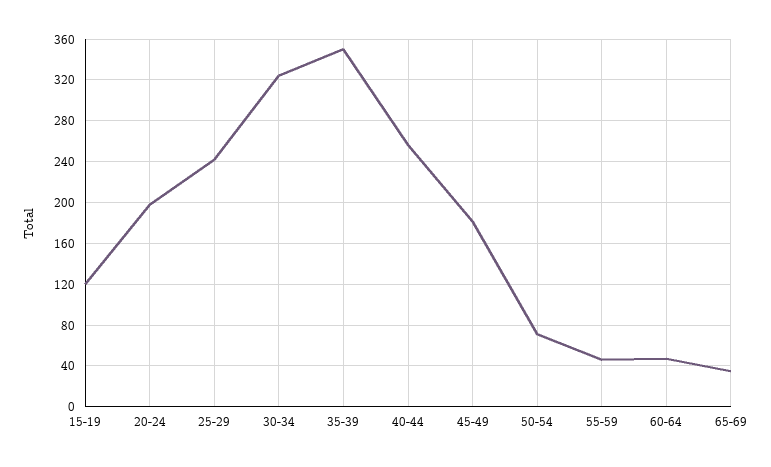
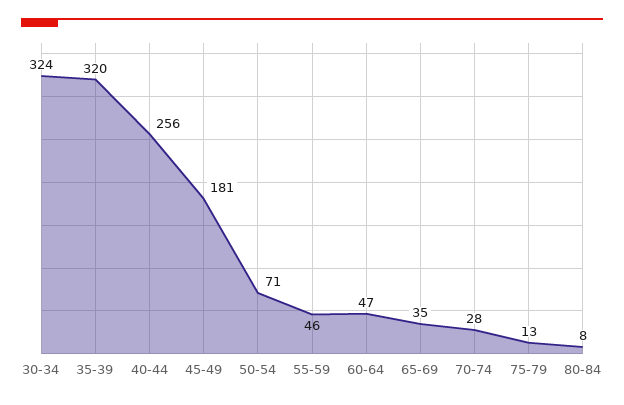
15-19: 120 -> none
20-24: 200 -> none
25-29: 240 -> none
35-39: 350 -> 320
70-74: none -> 28
75-79: none -> 13
80-84: none -> 8

